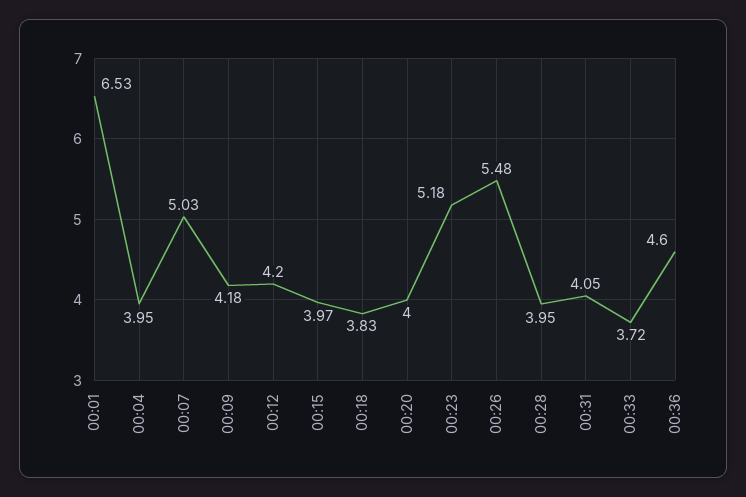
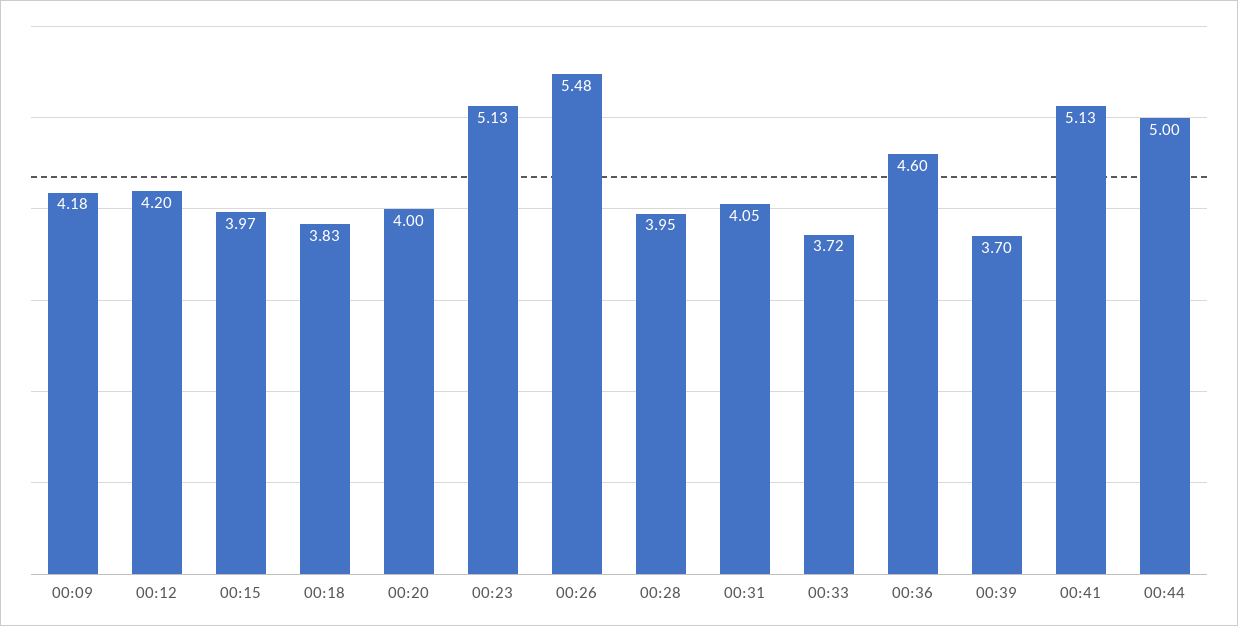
00:01: 6.53 -> none
00:04: 3.95 -> none
00:07: 5.03 -> none
00:23: 5.18 -> 5.13
00:39: none -> 3.7
00:41: none -> 5.13
00:44: none -> 5

